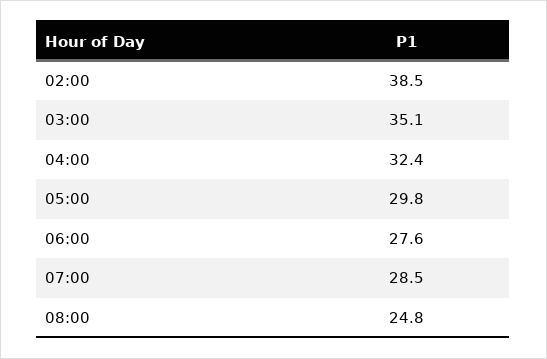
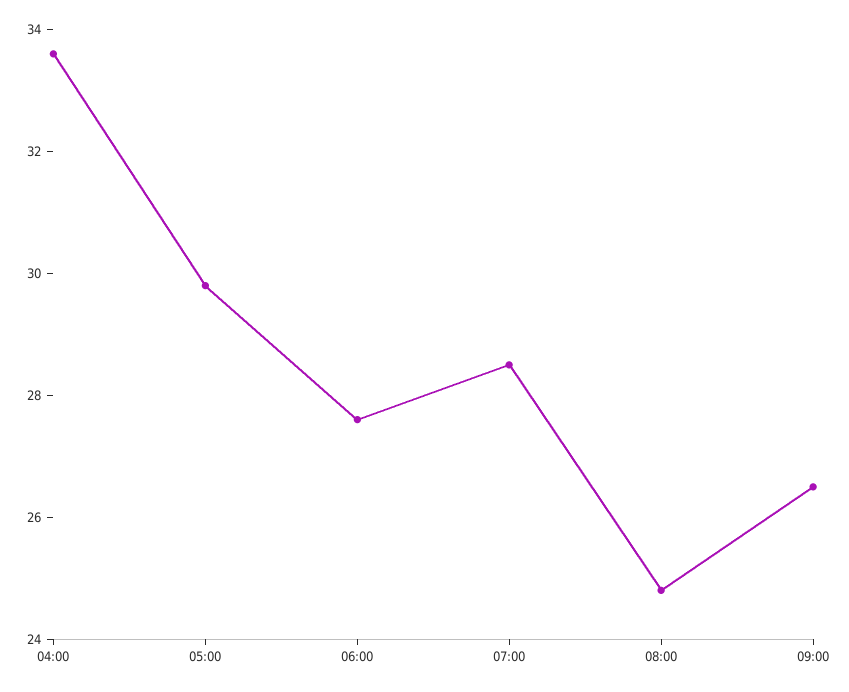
02:00: 38.5 -> none
03:00: 35.1 -> none
04:00: 32.4 -> 33.5
09:00: none -> 26.5

